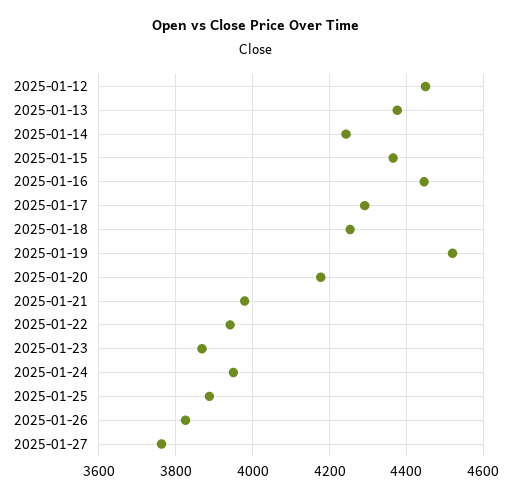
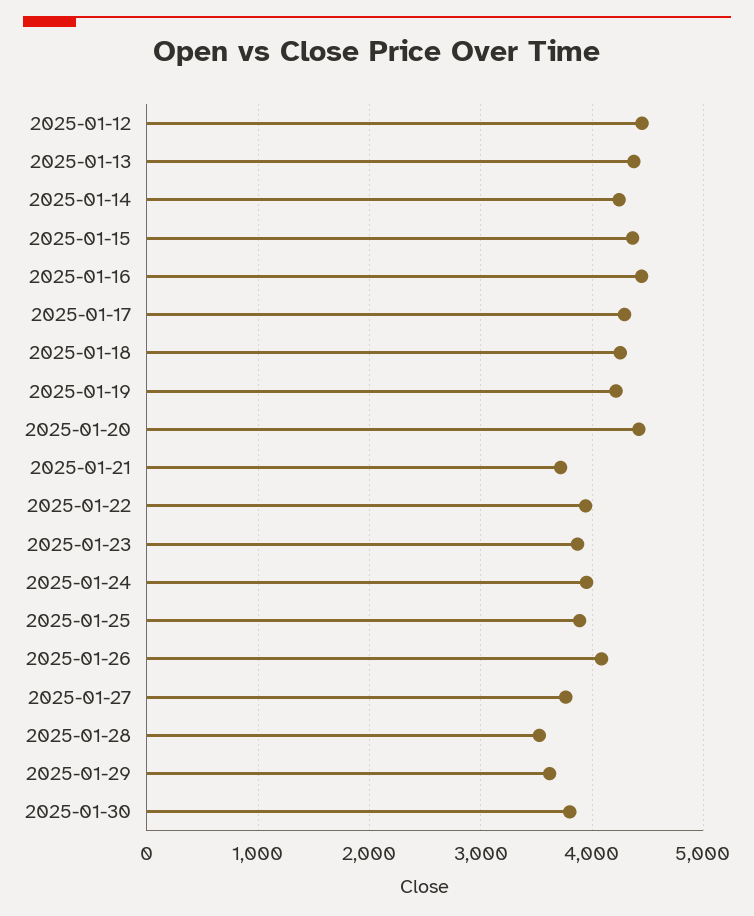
2025-01-19: 4520 -> 4200
2025-01-20: 4180 -> 4400
2025-01-21: 3980 -> 3700
2025-01-26: 3820 -> 4100
2025-01-28: none -> 3500
2025-01-29: none -> 3600
2025-01-30: none -> 3800

